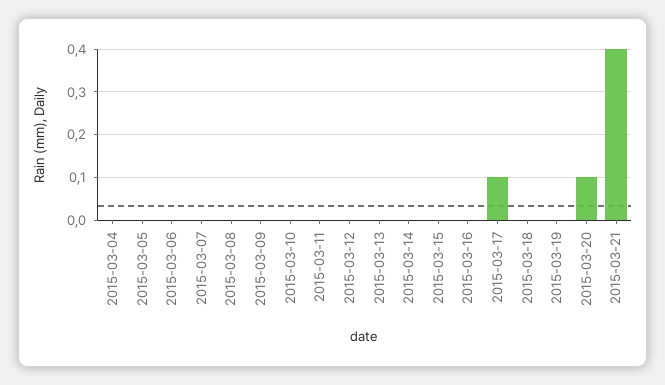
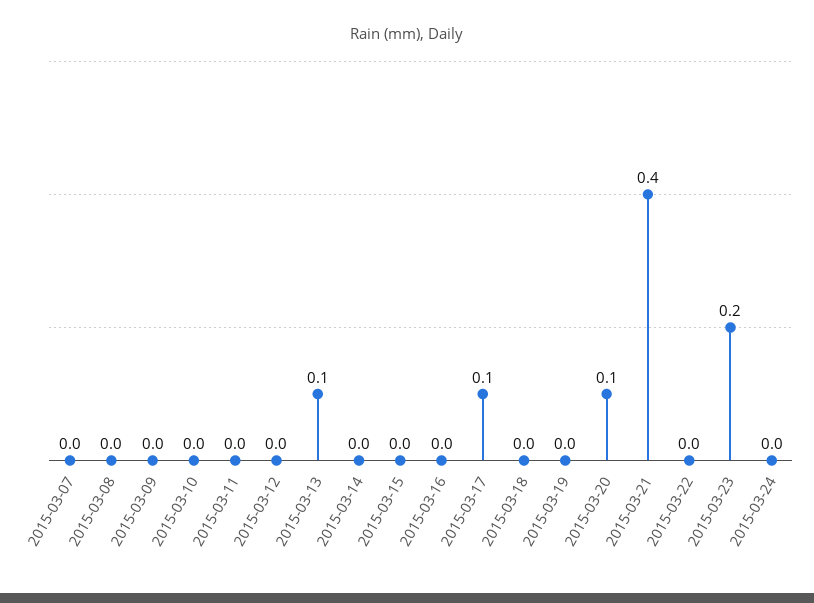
2015-03-04: 0 -> none
2015-03-05: 0 -> none
2015-03-06: 0 -> none
2015-03-13: 0 -> 0.1
2015-03-22: none -> 0
2015-03-23: none -> 0.2
2015-03-24: none -> 0

